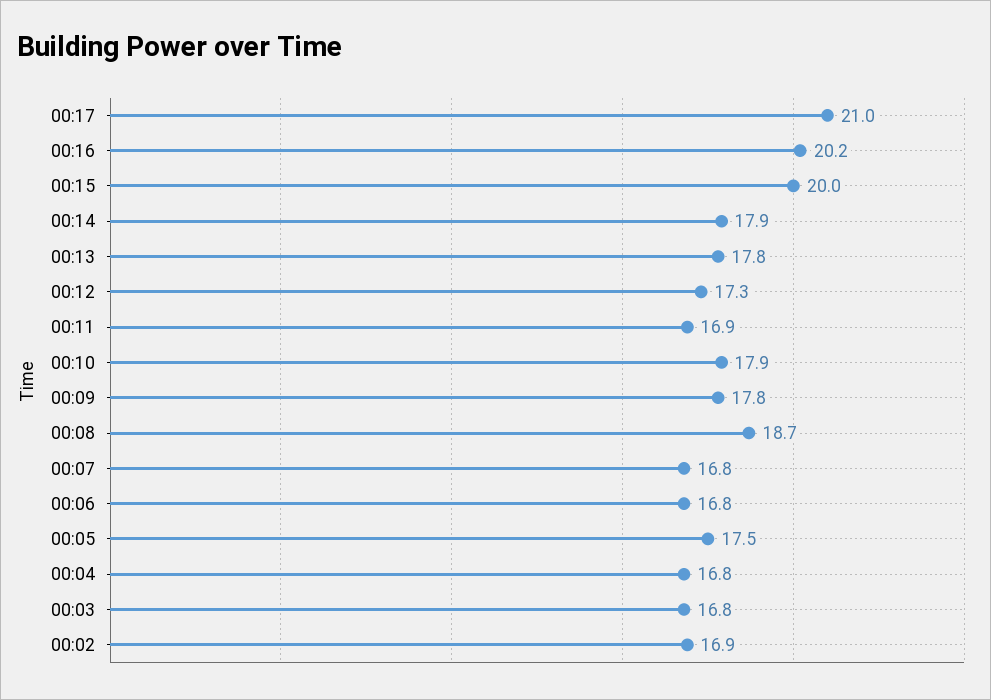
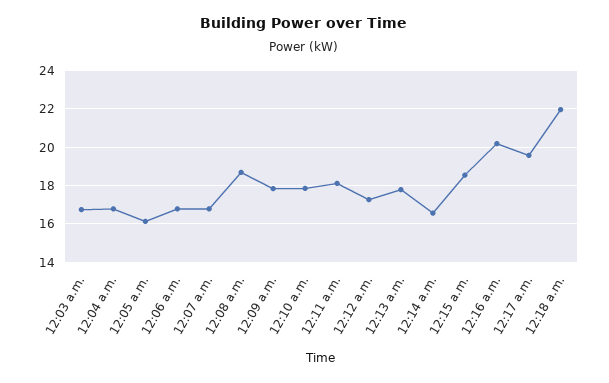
00:17: 21 -> 19.5
00:15: 20 -> 18.5
00:14: 17.9 -> 16.5
00:11: 16.9 -> 18
00:05: 17.5 -> 16
00:02: 16.9 -> none
12:18 a.m.: none -> 22

